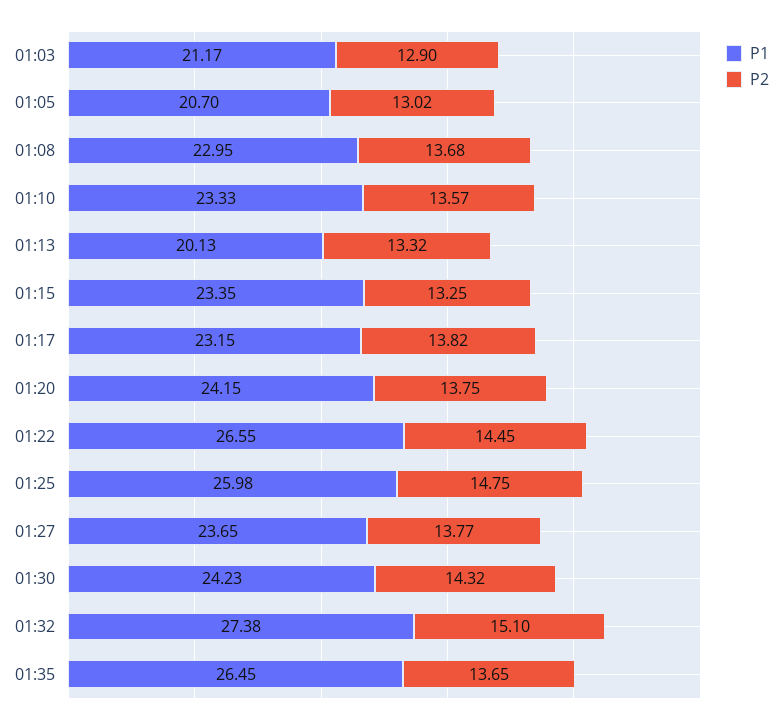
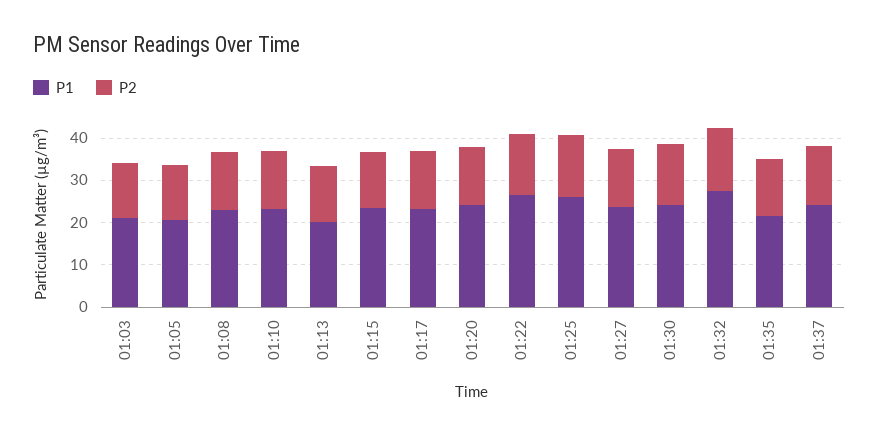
P1, 01:35: 26.45 -> 22
P1, 01:37: none -> 24
P2, 01:37: none -> 14

